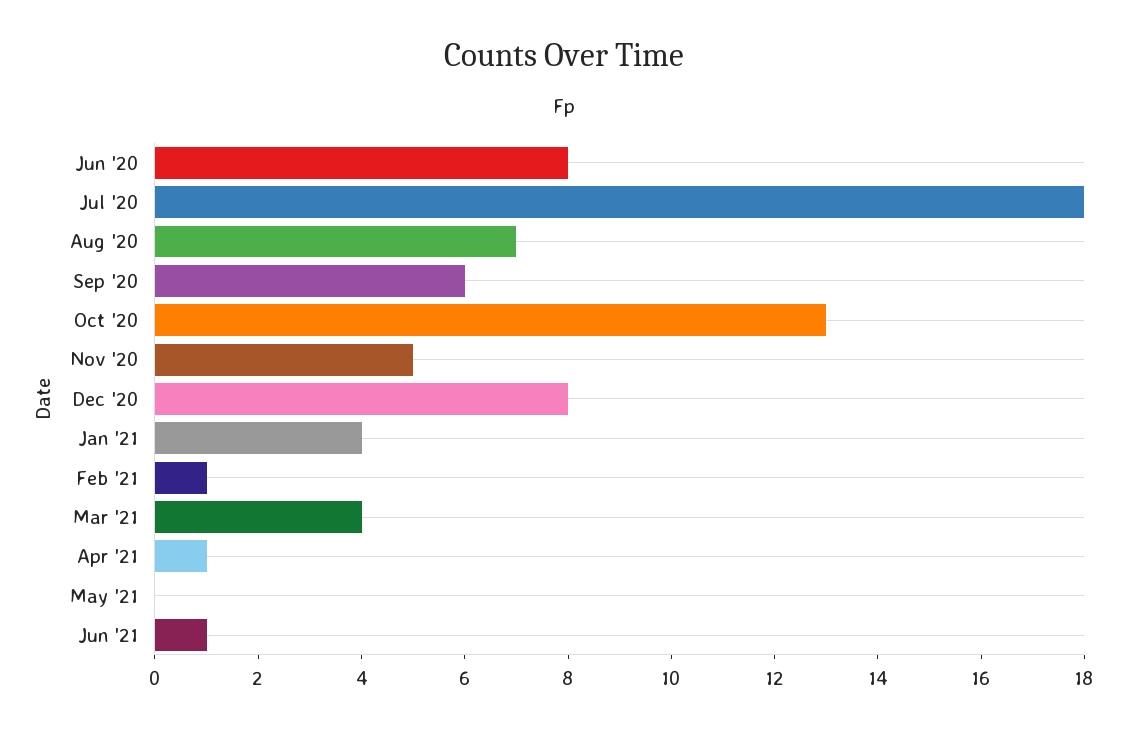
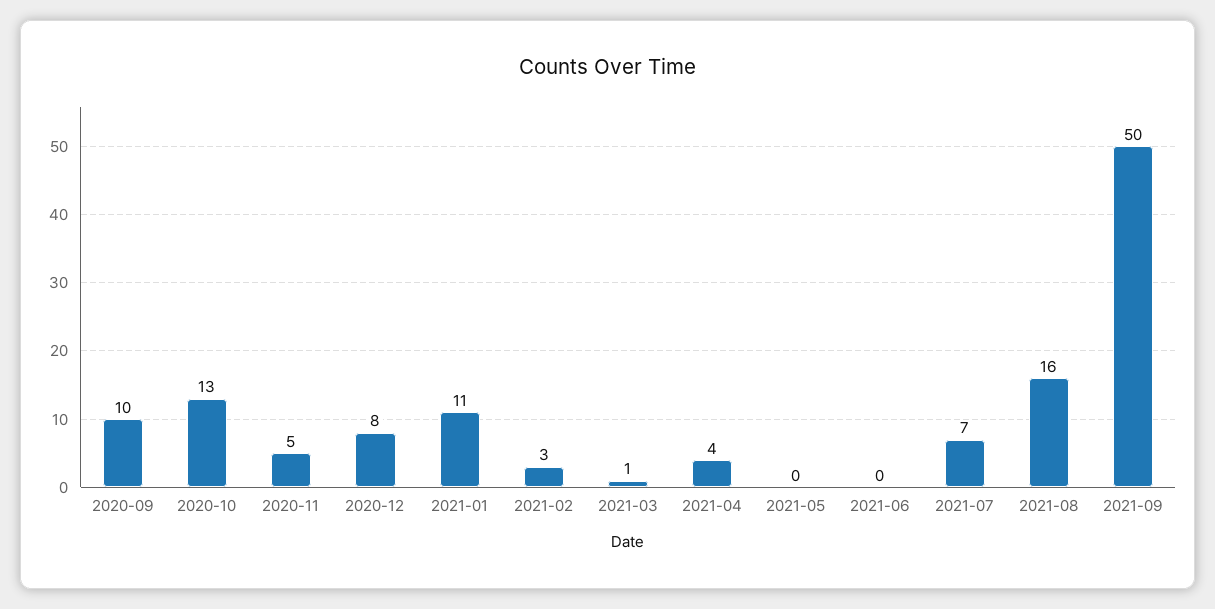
Jun '20: 8 -> none
Jul '20: 18 -> none
Aug '20: 7 -> none
Sep '20: 6 -> 10
Jan '21: 4 -> 11
Feb '21: 1 -> 3
Mar '21: 4 -> 1
Apr '21: 1 -> 4
Jun '21: 1 -> 0
2021-07: none -> 7
2021-08: none -> 16
2021-09: none -> 50

